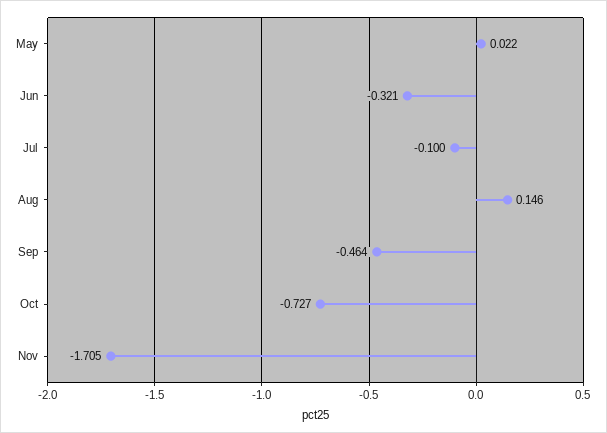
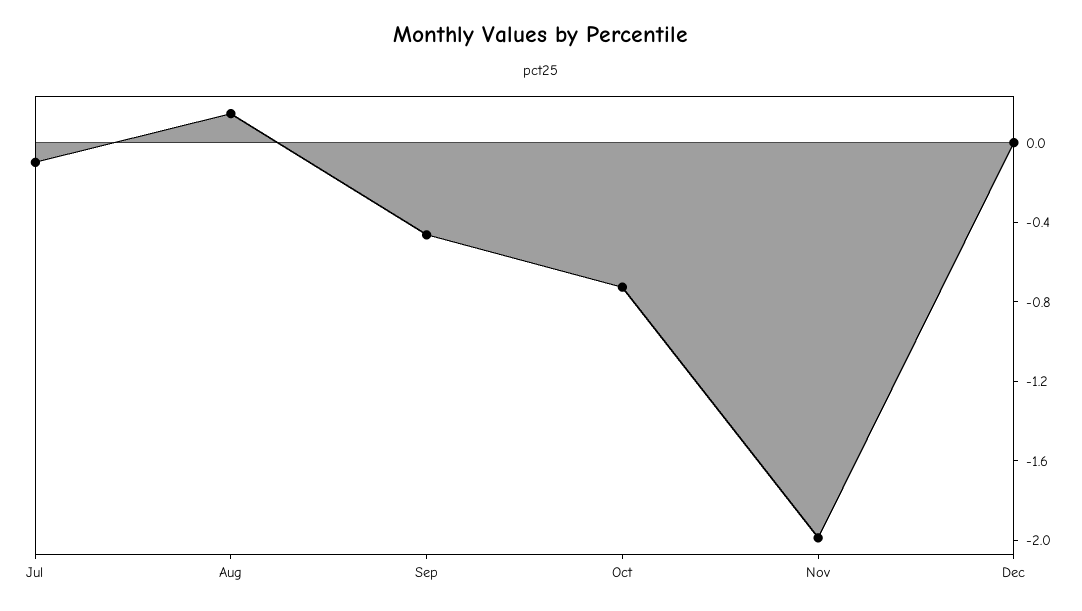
May: 0.022 -> none
Jun: -0.321 -> none
Nov: -1.705 -> -2
Dec: none -> 0

